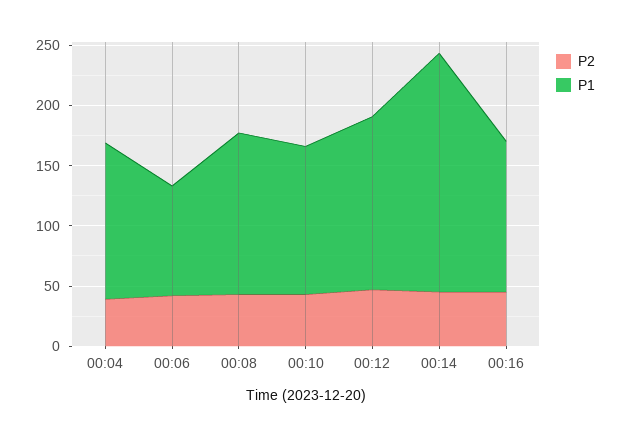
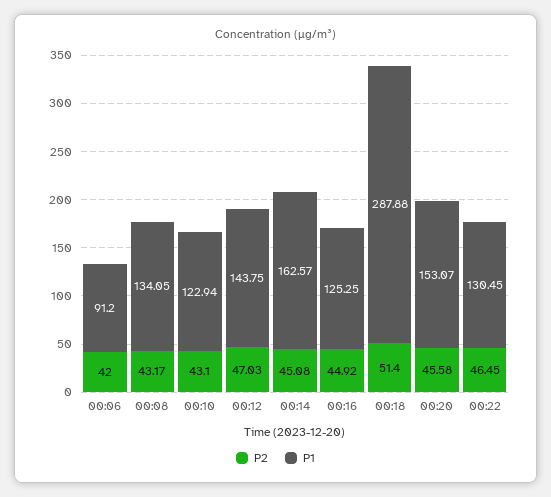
P2, 00:04: 40 -> none
P1, 00:04: 130 -> none
P1, 00:14: 200 -> 162.57
P2, 00:18: none -> 51.4
P1, 00:18: none -> 287.88
P2, 00:20: none -> 45.58
P1, 00:20: none -> 153.07
P2, 00:22: none -> 46.45
P1, 00:22: none -> 130.45

